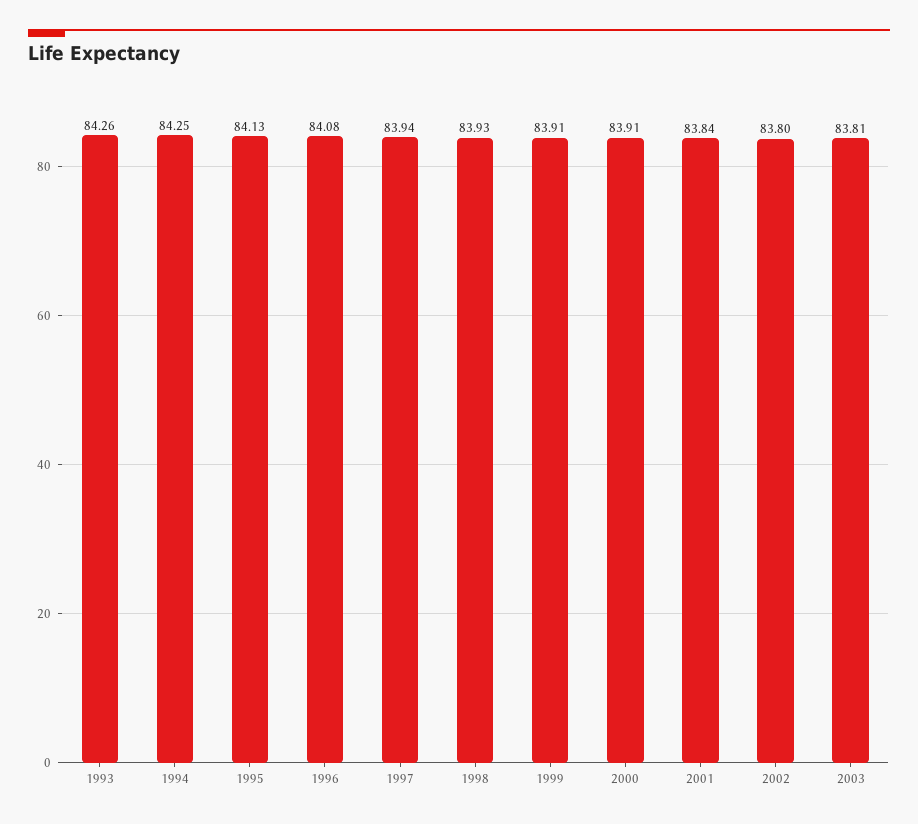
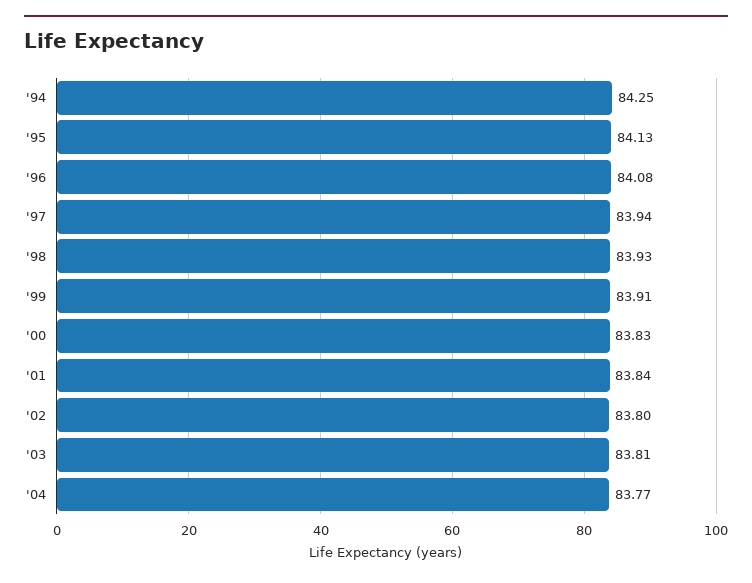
1993: 84.26 -> none
2000: 83.91 -> 83.83
'04: none -> 83.77

